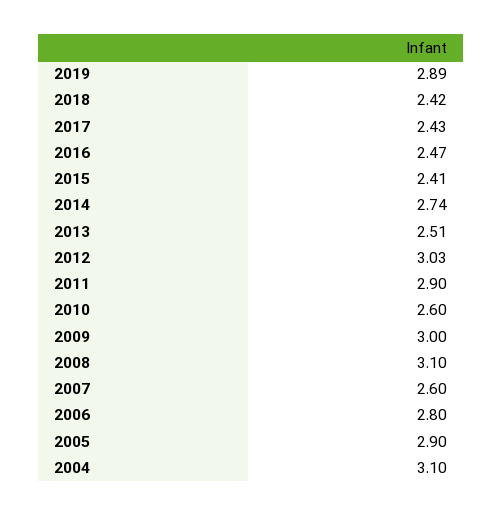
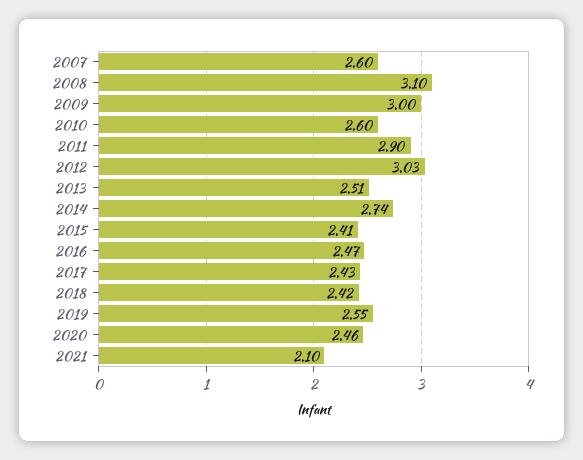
2019: 2.89 -> 2.55
2006: 2.8 -> none
2005: 2.9 -> none
2004: 3.1 -> none
2020: none -> 2.46
2021: none -> 2.1

